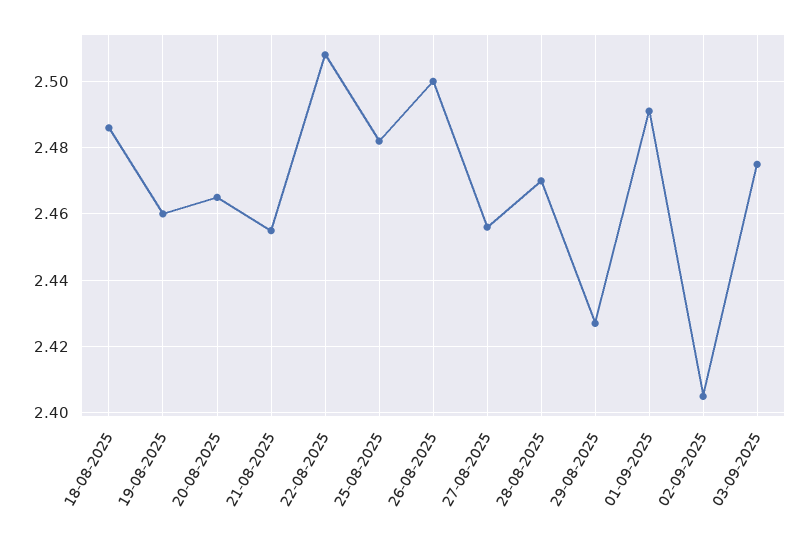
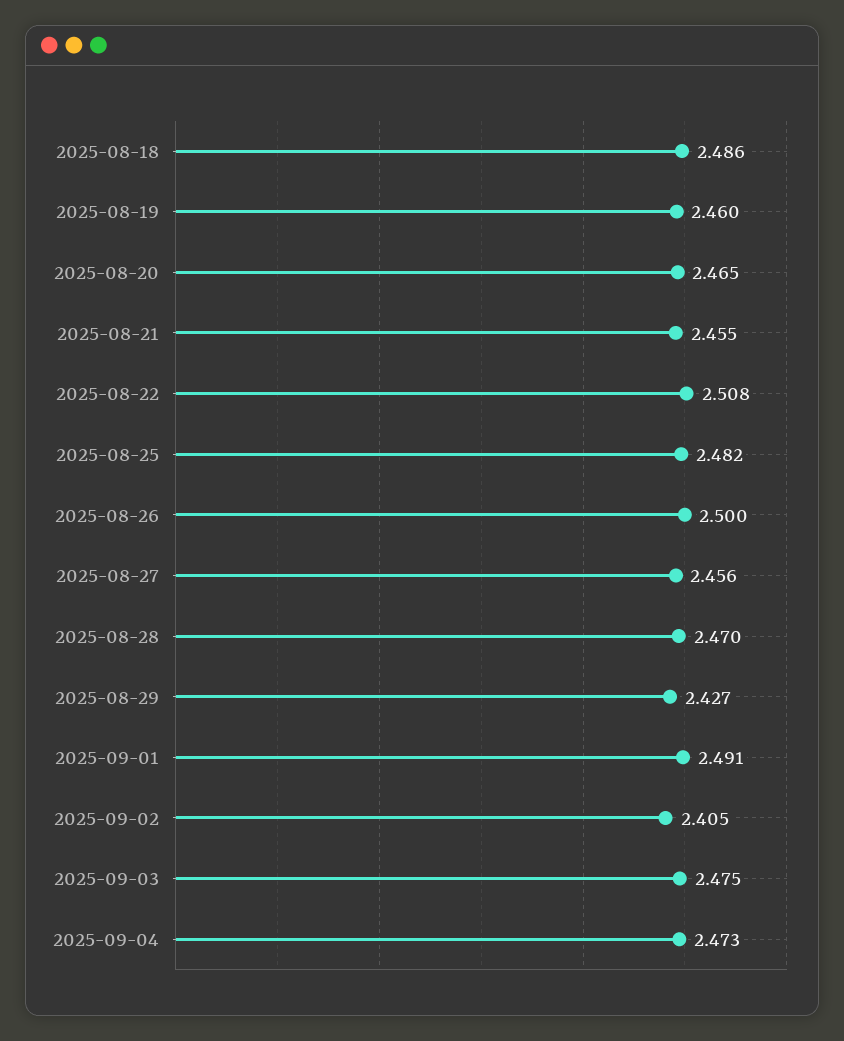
2025-09-04: none -> 2.473

